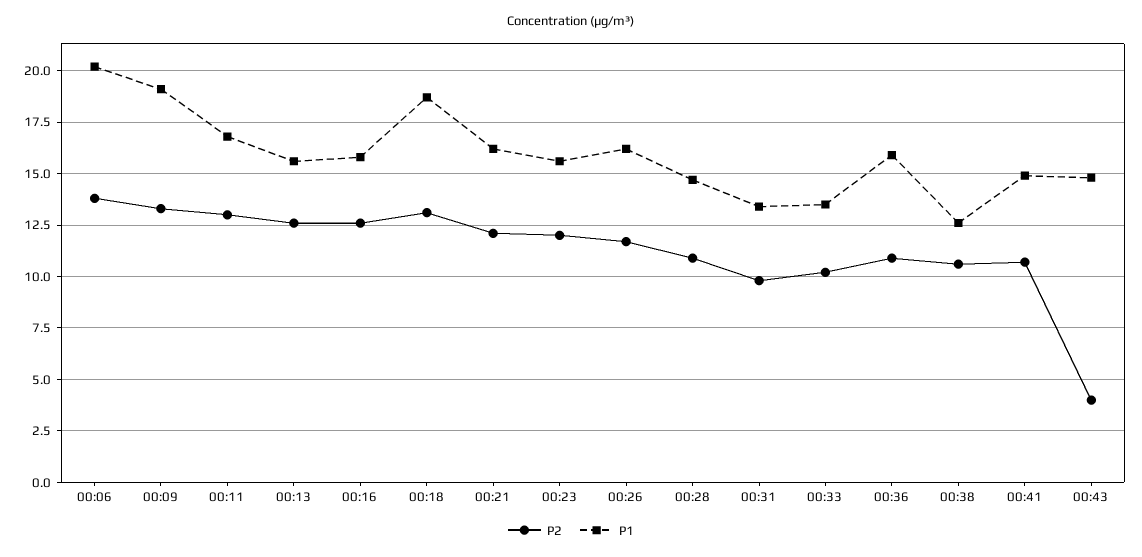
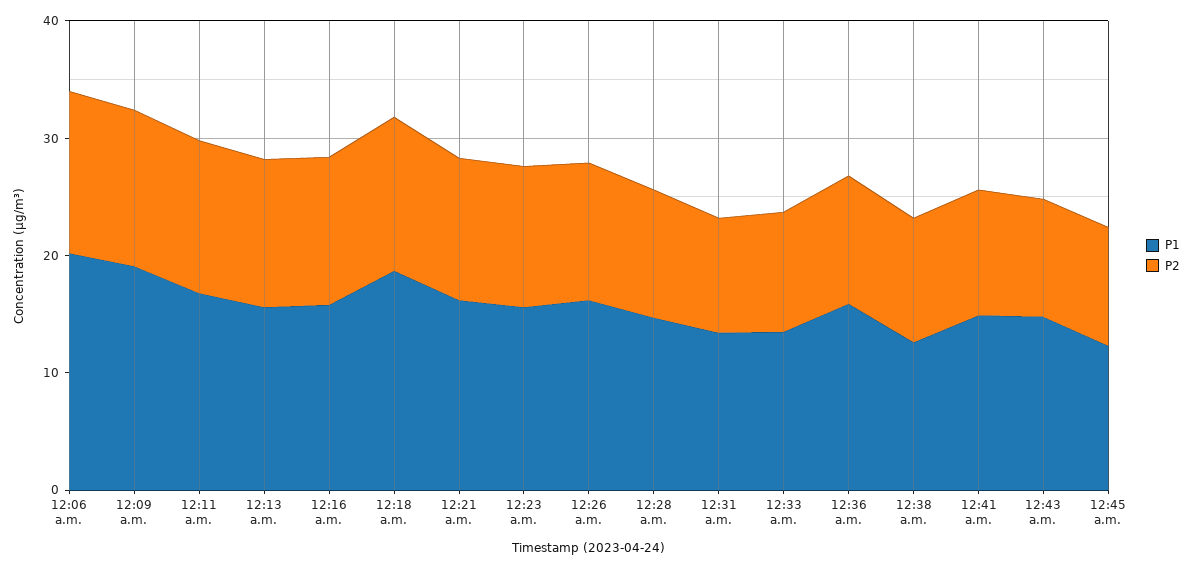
P2, 00:43: 4 -> 10
P1, 12:45 a.m.: none -> 12
P2, 12:45 a.m.: none -> 10

